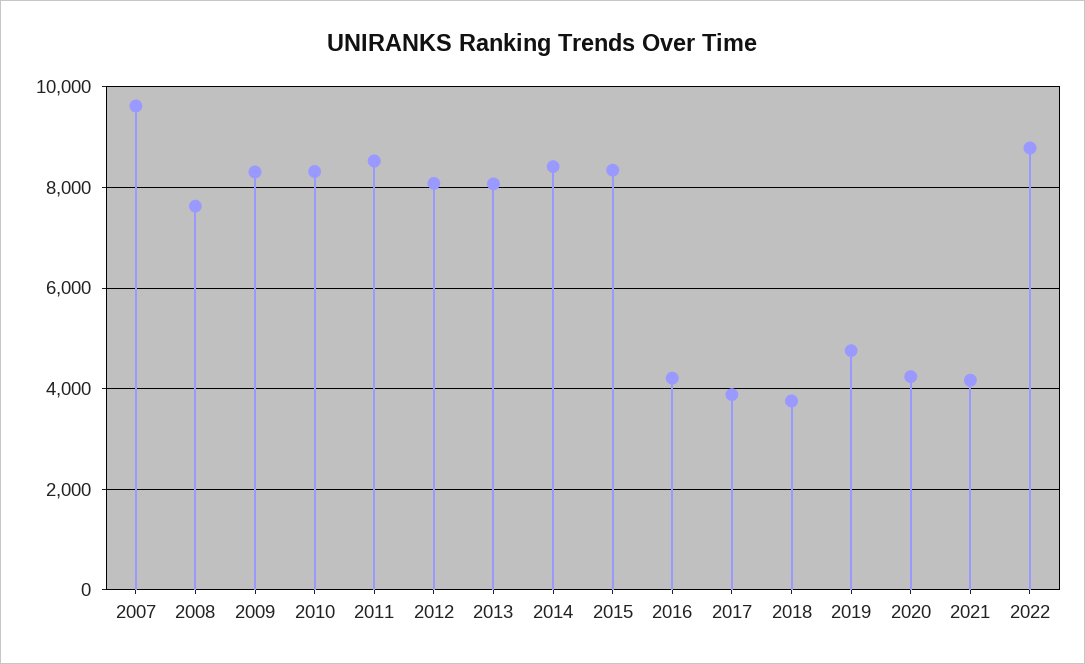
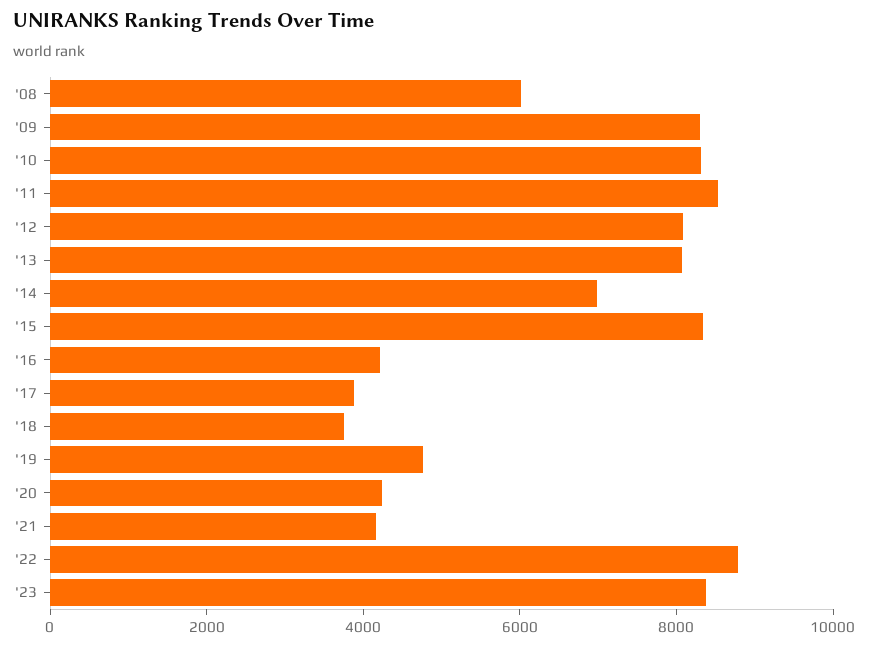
2007: 9600 -> none
2008: 7600 -> 6000
2014: 8400 -> 7000
'23: none -> 8500

